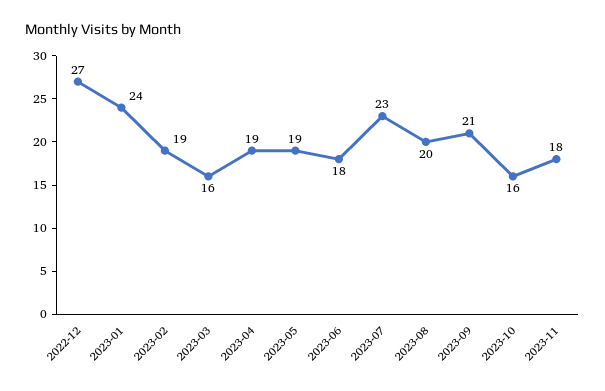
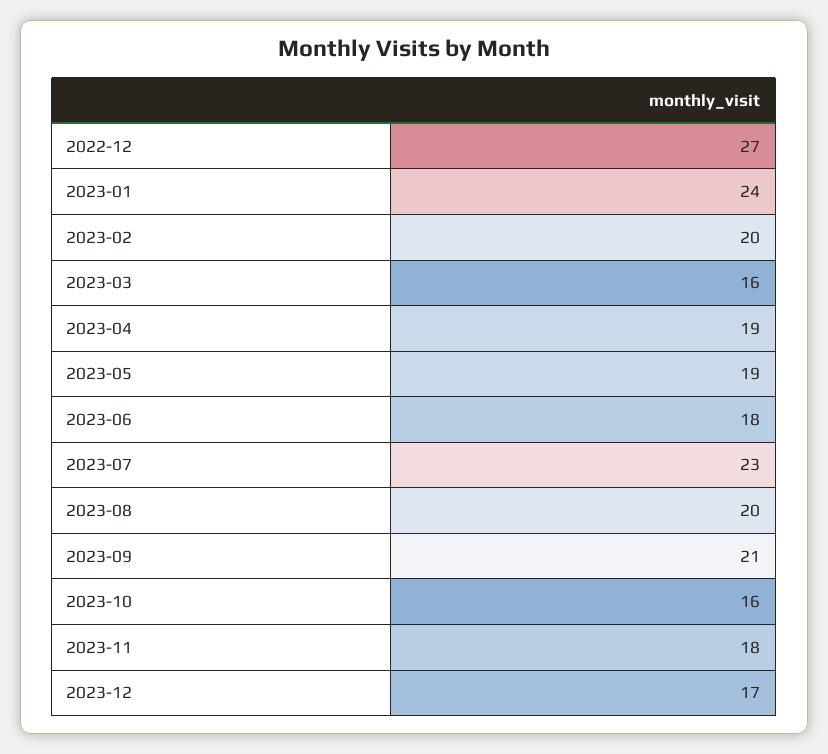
2023-02: 19 -> 20
2023-12: none -> 17

